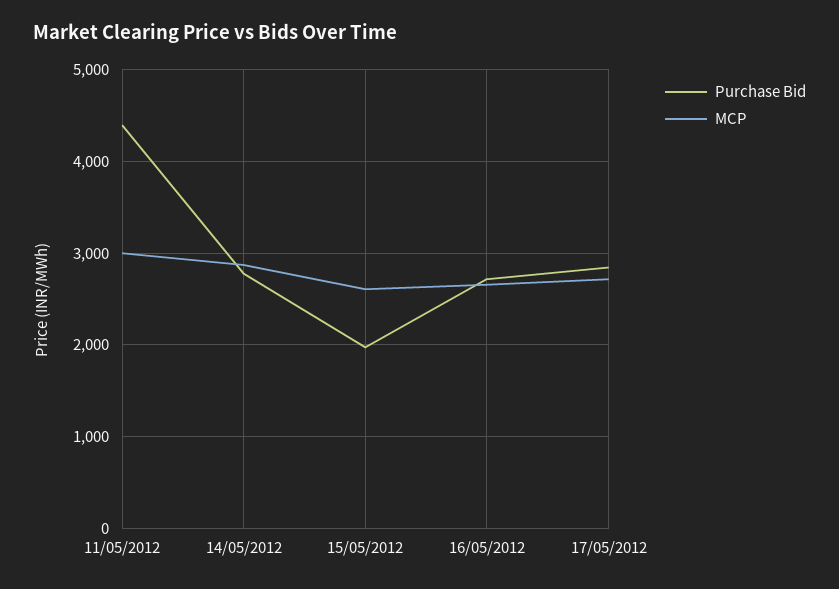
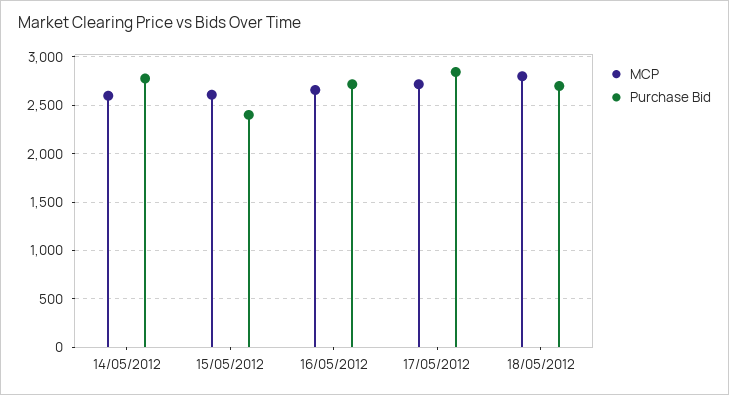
Purchase Bid, 11/05/2012: 4400 -> none
MCP, 11/05/2012: 3000 -> none
MCP, 14/05/2012: 2900 -> 2600
Purchase Bid, 15/05/2012: 2000 -> 2400
MCP, 18/05/2012: none -> 2800
Purchase Bid, 18/05/2012: none -> 2700

